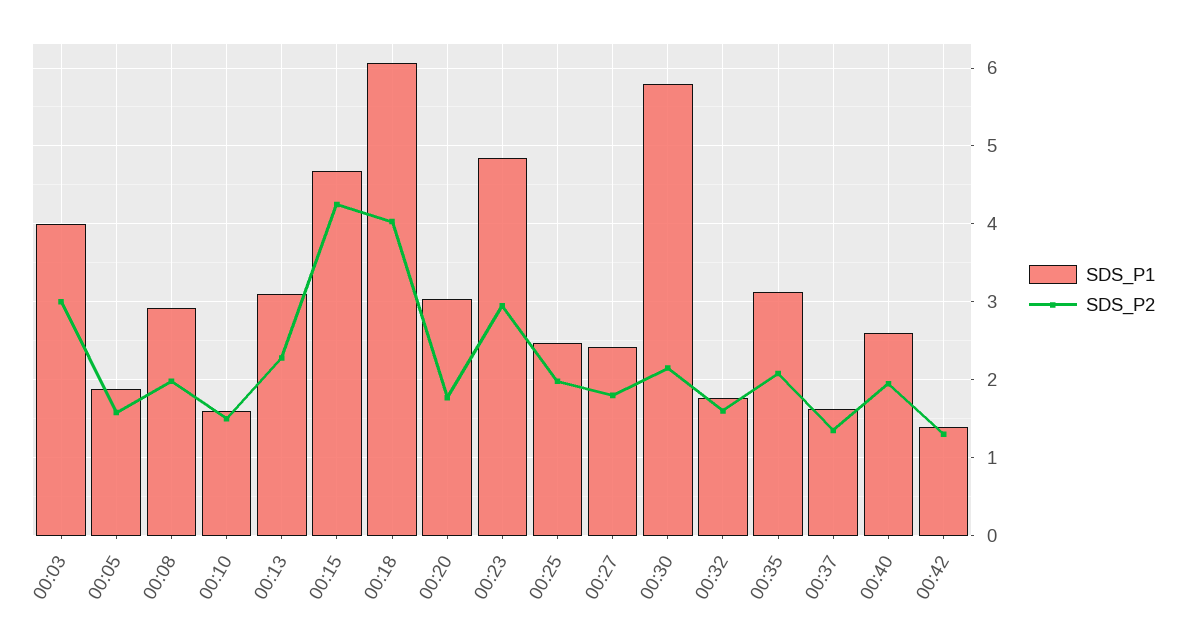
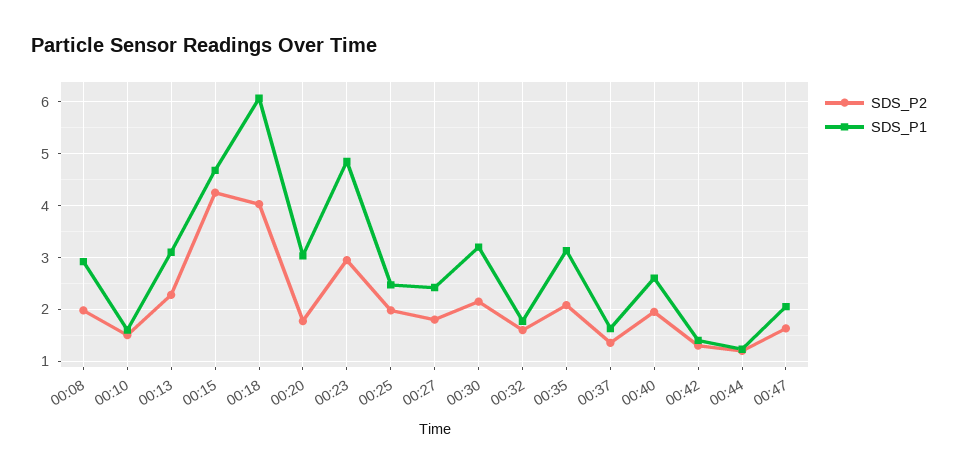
SDS_P1, 00:03: 4 -> none
SDS_P2, 00:03: 3 -> none
SDS_P1, 00:05: 1.9 -> none
SDS_P2, 00:05: 1.6 -> none
SDS_P1, 00:30: 5.8 -> 3.2
SDS_P2, 00:44: none -> 1.2
SDS_P1, 00:44: none -> 1.2
SDS_P2, 00:47: none -> 1.6
SDS_P1, 00:47: none -> 2

